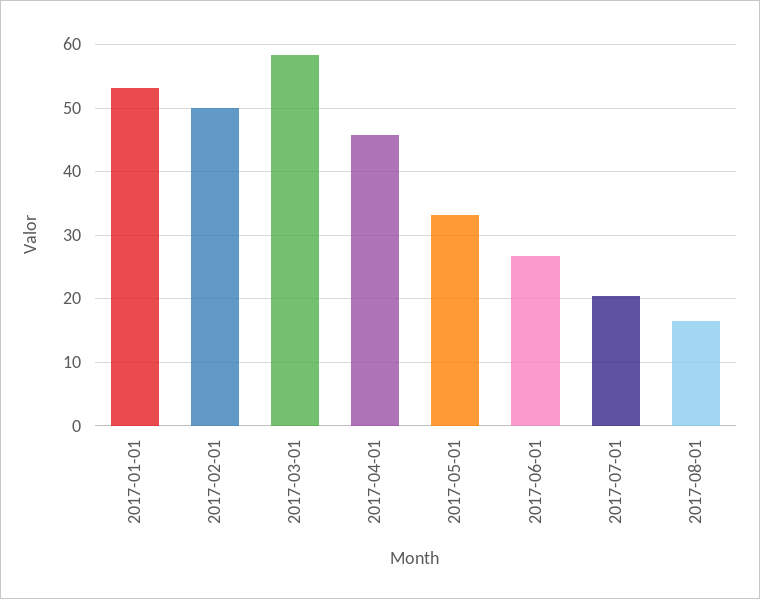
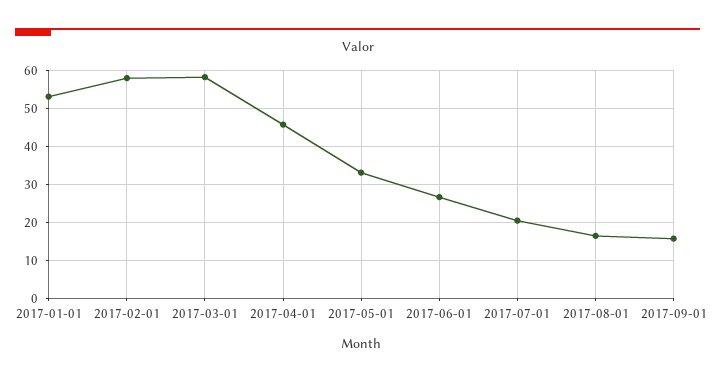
2017-02-01: 50 -> 58
2017-09-01: none -> 16

